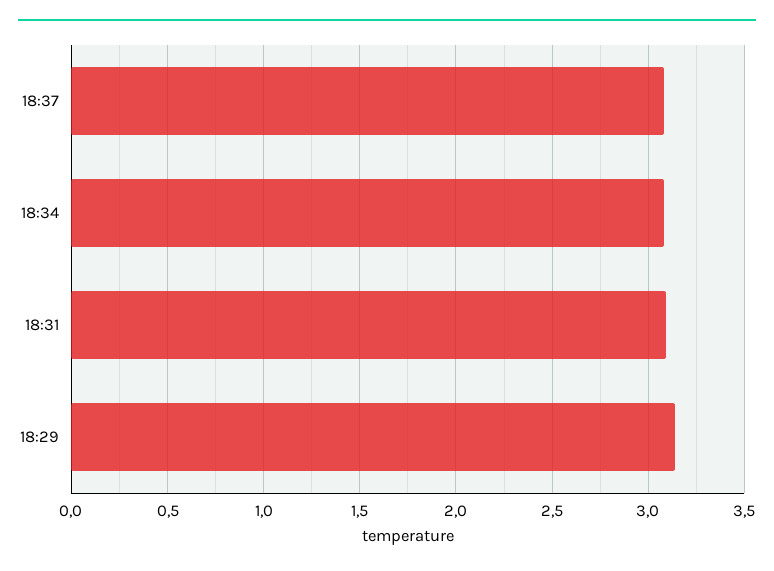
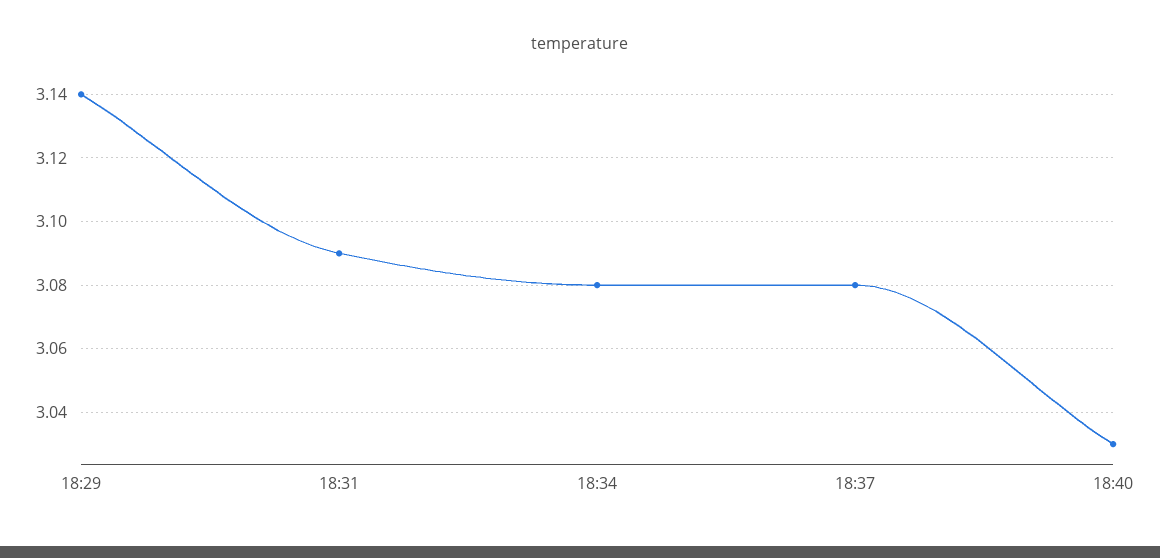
18:40: none -> 3.03

